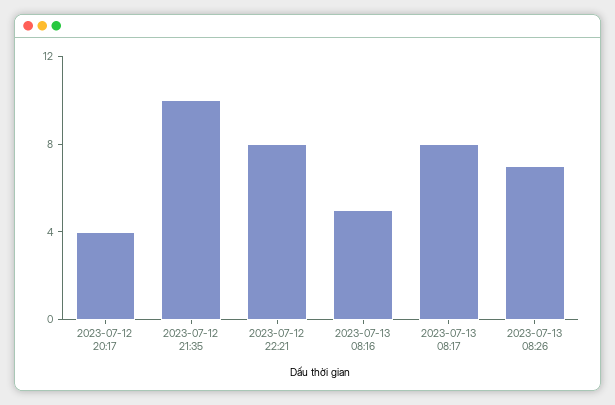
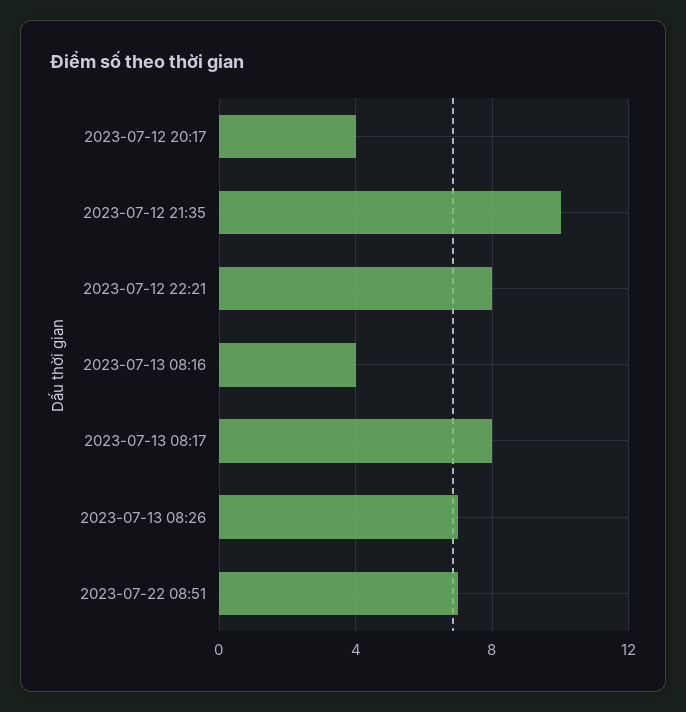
2023-07-13 08:16: 5 -> 4
2023-07-22 08:51: none -> 7

